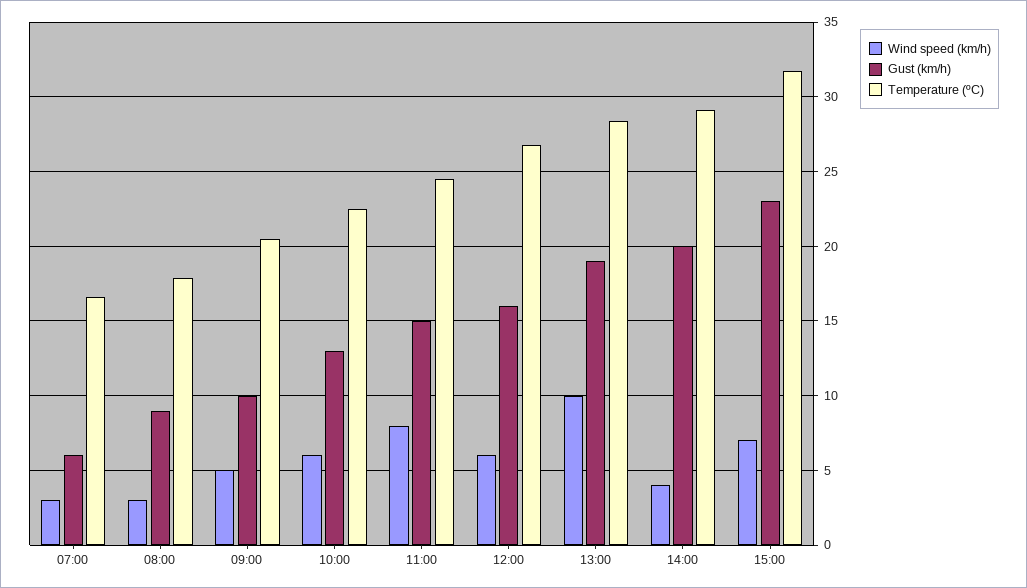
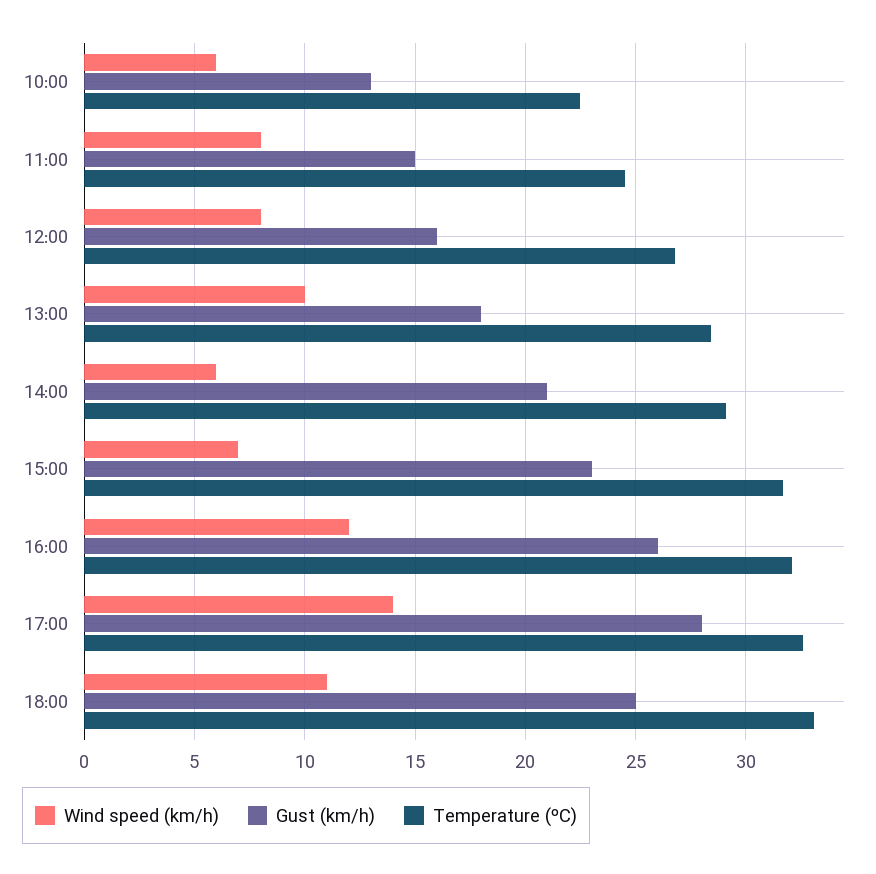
Wind speed (km/h), 07:00: 3 -> none
Gust (km/h), 07:00: 6 -> none
Temperature (ºC), 07:00: 16.5 -> none
Wind speed (km/h), 08:00: 3 -> none
Gust (km/h), 08:00: 9 -> none
Temperature (ºC), 08:00: 18 -> none
Wind speed (km/h), 09:00: 5 -> none
Gust (km/h), 09:00: 10 -> none
Temperature (ºC), 09:00: 20.5 -> none
Wind speed (km/h), 12:00: 6 -> 8
Gust (km/h), 13:00: 19 -> 18
Wind speed (km/h), 14:00: 4 -> 6
Gust (km/h), 14:00: 20 -> 21
Wind speed (km/h), 16:00: none -> 12
Gust (km/h), 16:00: none -> 26
Temperature (ºC), 16:00: none -> 32
Wind speed (km/h), 17:00: none -> 14
Gust (km/h), 17:00: none -> 28
Temperature (ºC), 17:00: none -> 32.5
Wind speed (km/h), 18:00: none -> 11
Gust (km/h), 18:00: none -> 25
Temperature (ºC), 18:00: none -> 33

